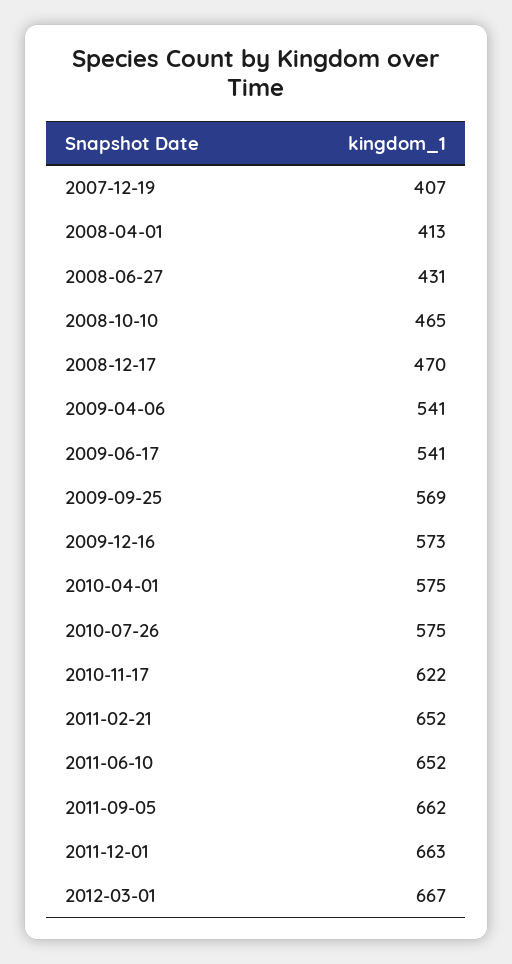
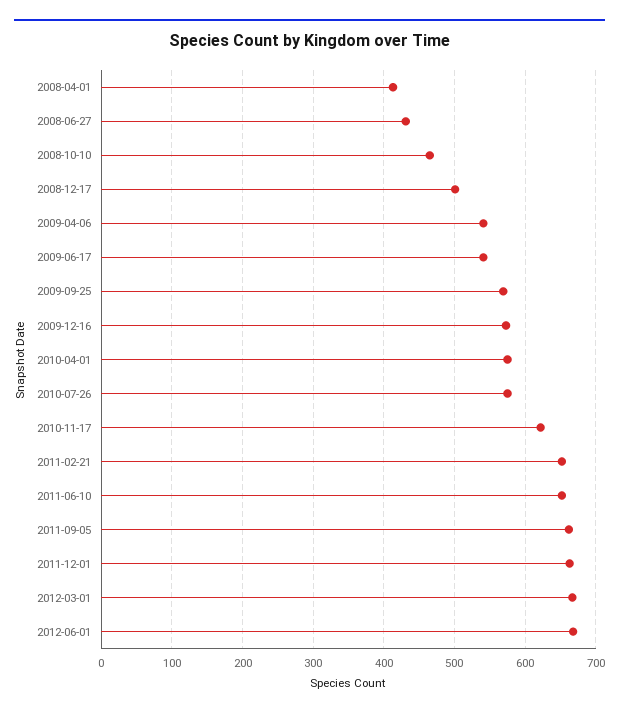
2007-12-19: 407 -> none
2008-12-17: 470 -> 500
2012-06-01: none -> 670

